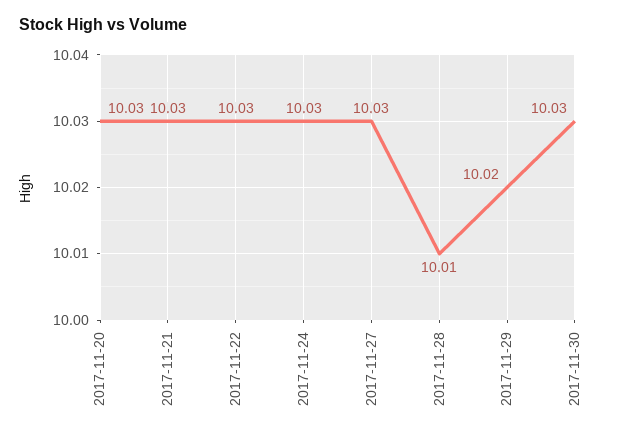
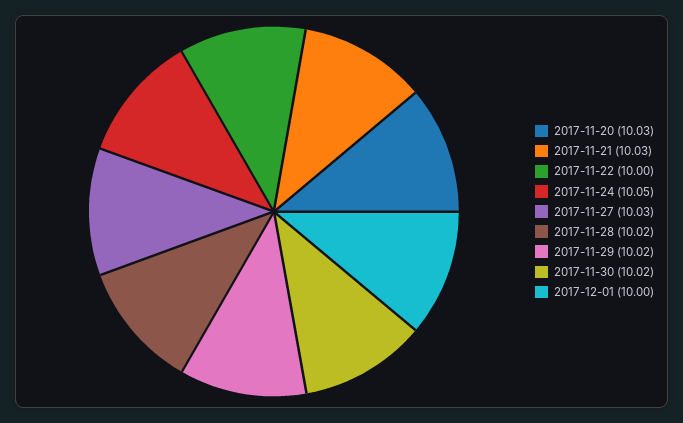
2017-11-22: 10.03 -> 10
2017-11-24: 10.03 -> 10.05
2017-11-28: 10.01 -> 10.02
2017-11-30: 10.03 -> 10.02
2017-12-01: none -> 10

